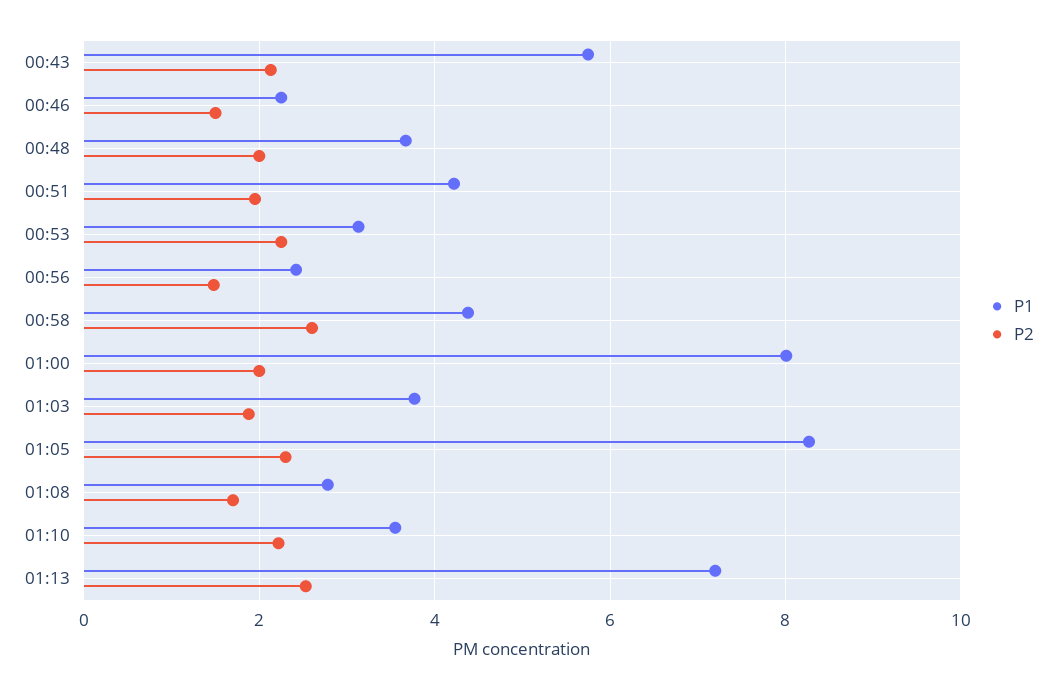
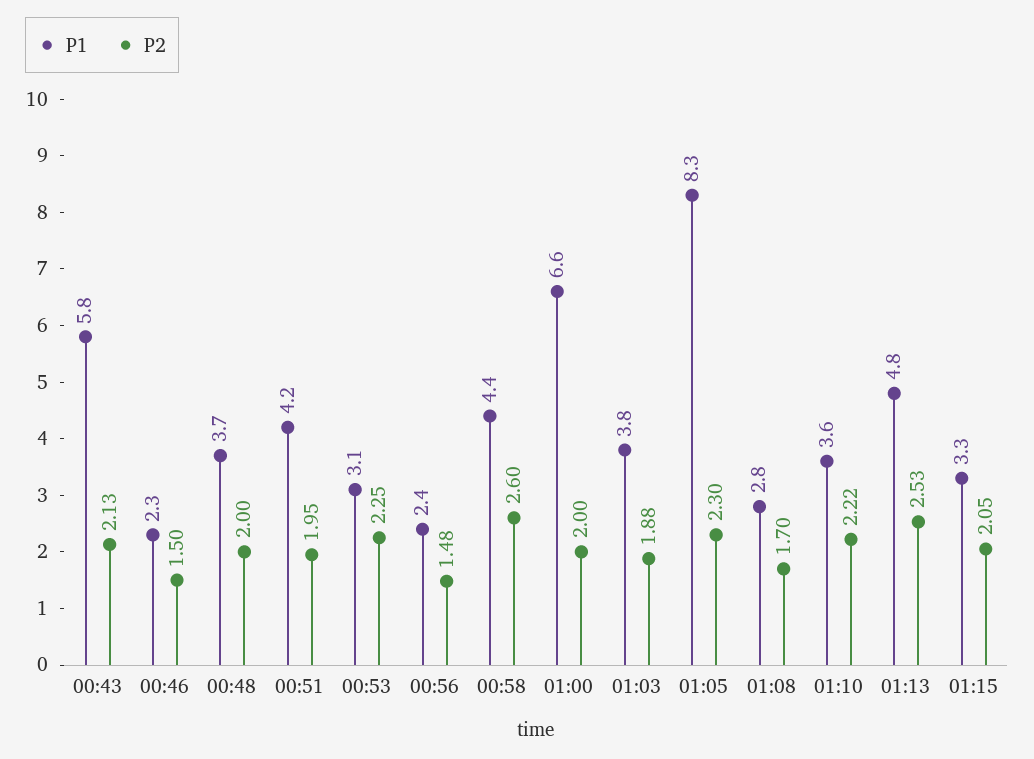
P1, 01:00: 8 -> 6.6
P1, 01:13: 7.2 -> 4.8
P1, 01:15: none -> 3.3
P2, 01:15: none -> 2.05

